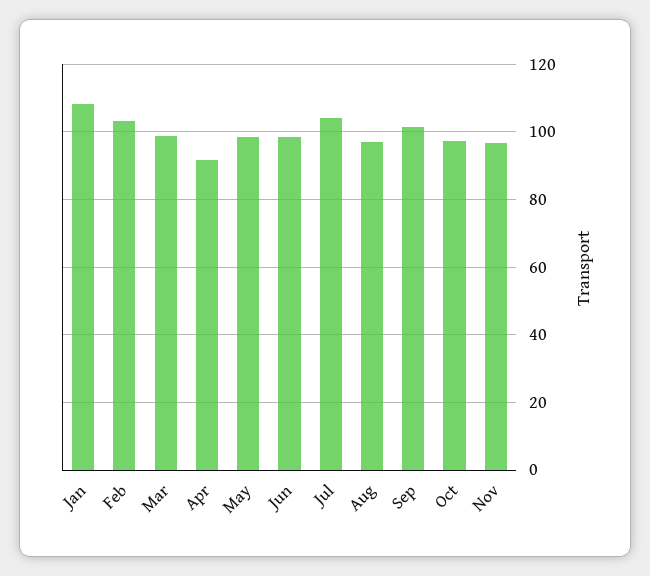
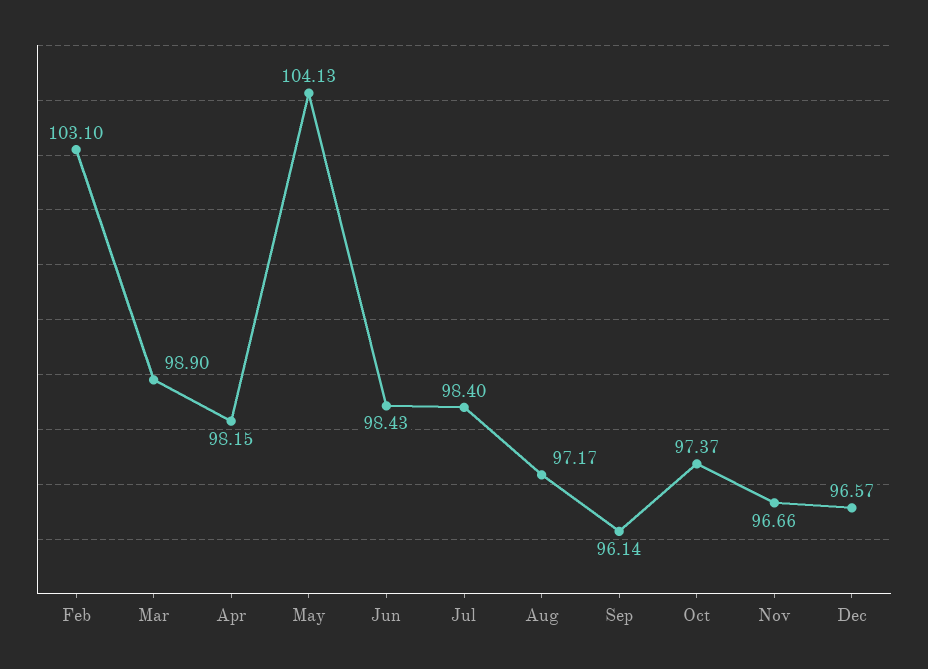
Jan: 108 -> none
Apr: 92 -> 98.15
May: 98 -> 104.13
Jul: 104 -> 98.4
Sep: 102 -> 96.14
Dec: none -> 96.57

